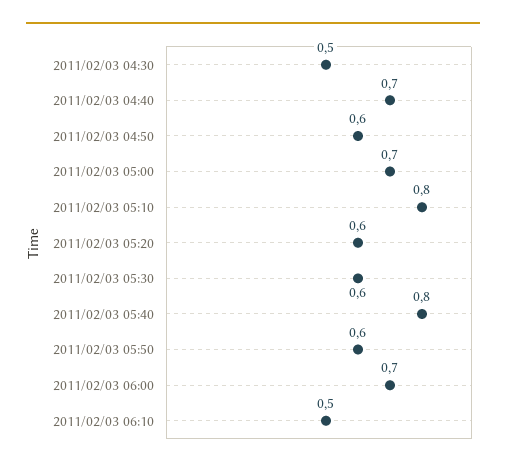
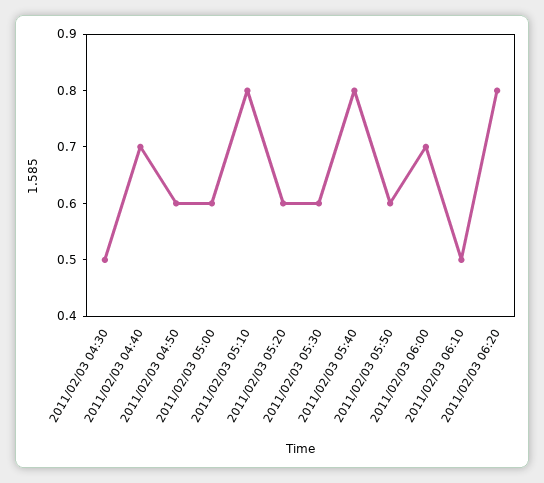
2011/02/03 05:00: 0.7 -> 0.6
2011/02/03 06:20: none -> 0.8

